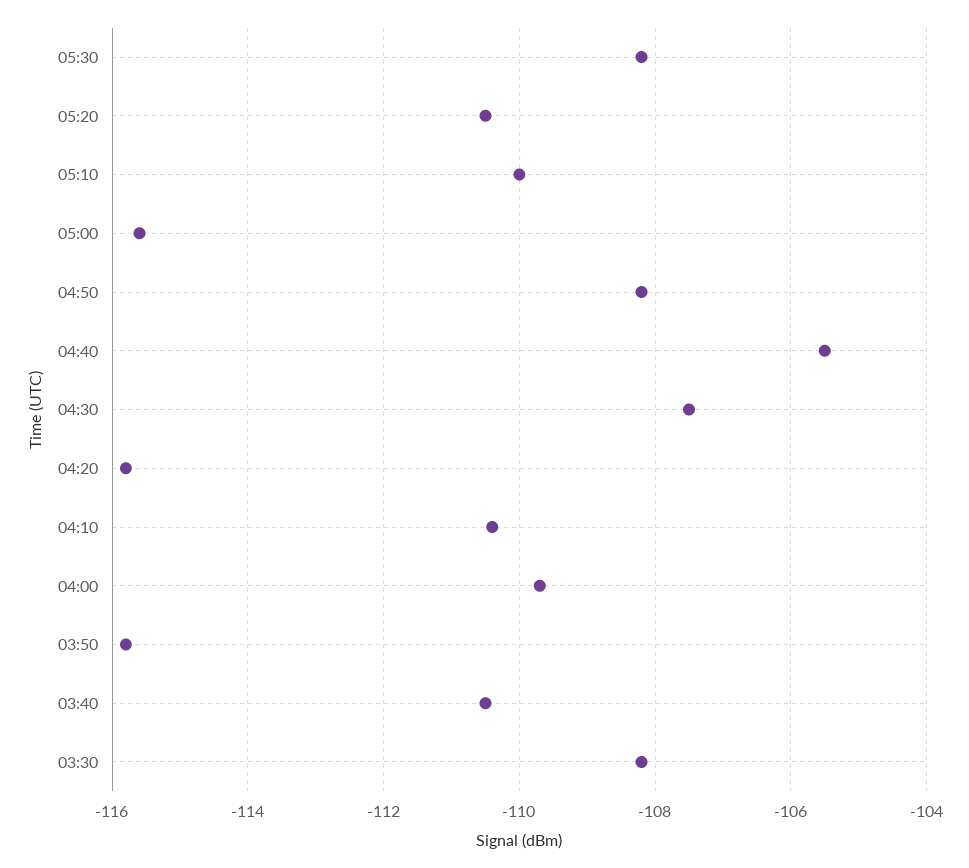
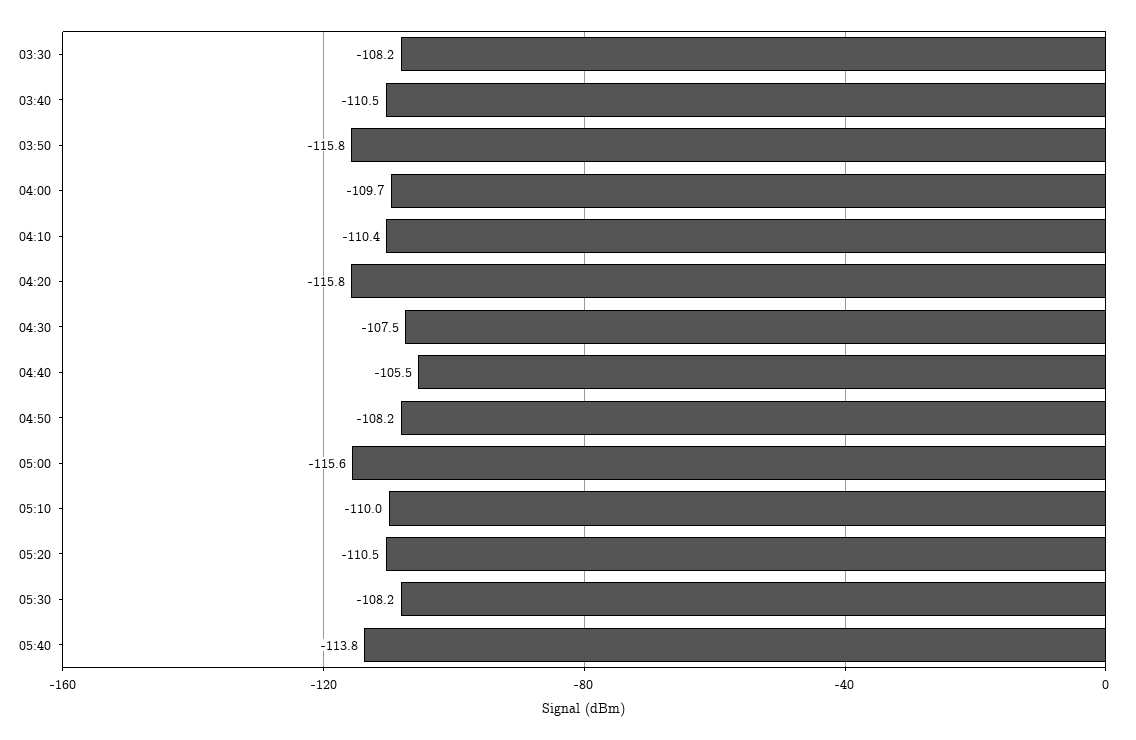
05:40: none -> -113.8

